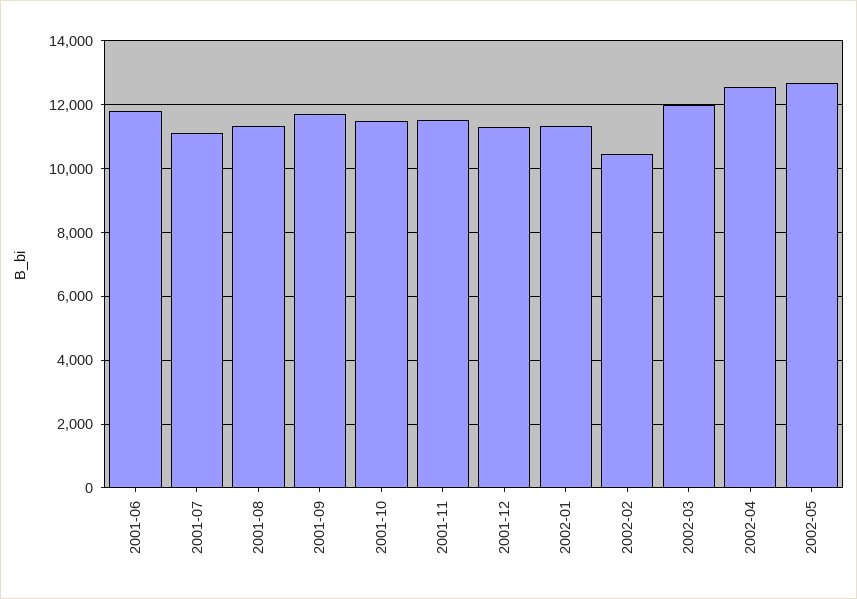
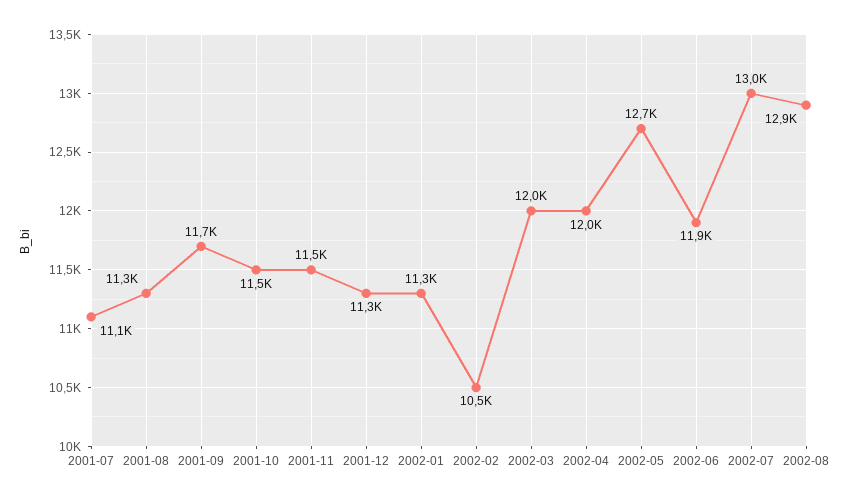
2001-06: 11800 -> none
2002-04: 12600 -> 12000
2002-06: none -> 11900
2002-07: none -> 13000
2002-08: none -> 12900

